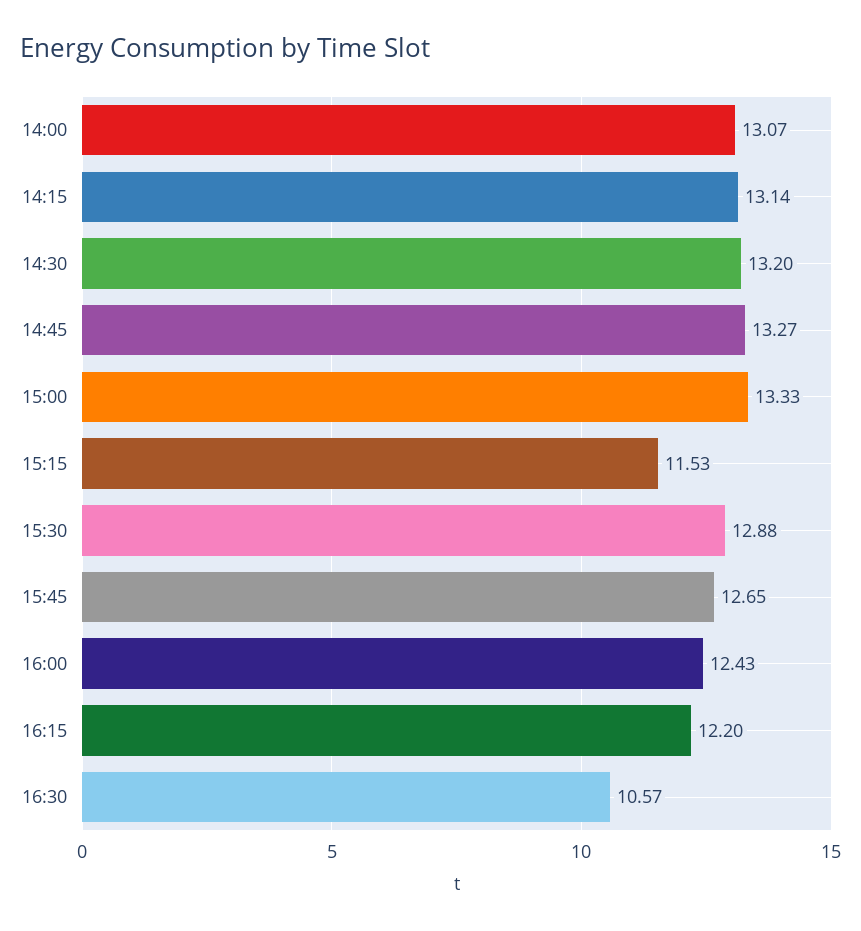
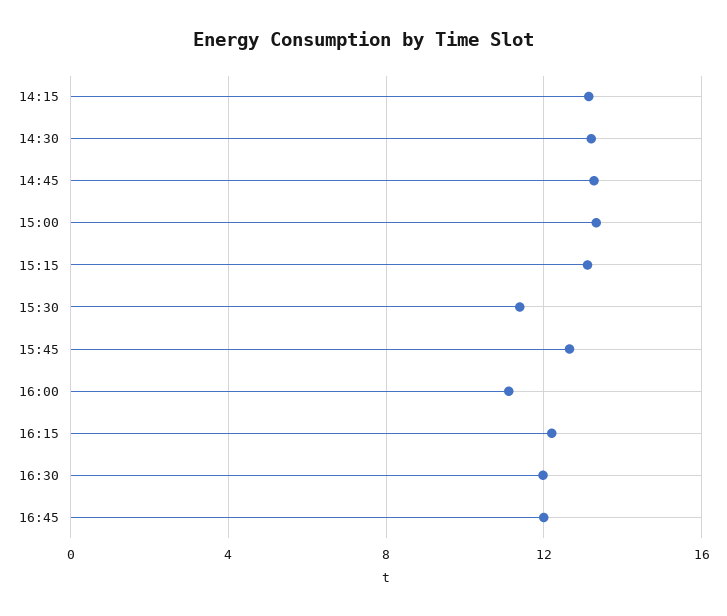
14:00: 13.07 -> none
15:15: 11.53 -> 13
15:30: 12.88 -> 11.5
16:00: 12.43 -> 11
16:30: 10.57 -> 12
16:45: none -> 12

